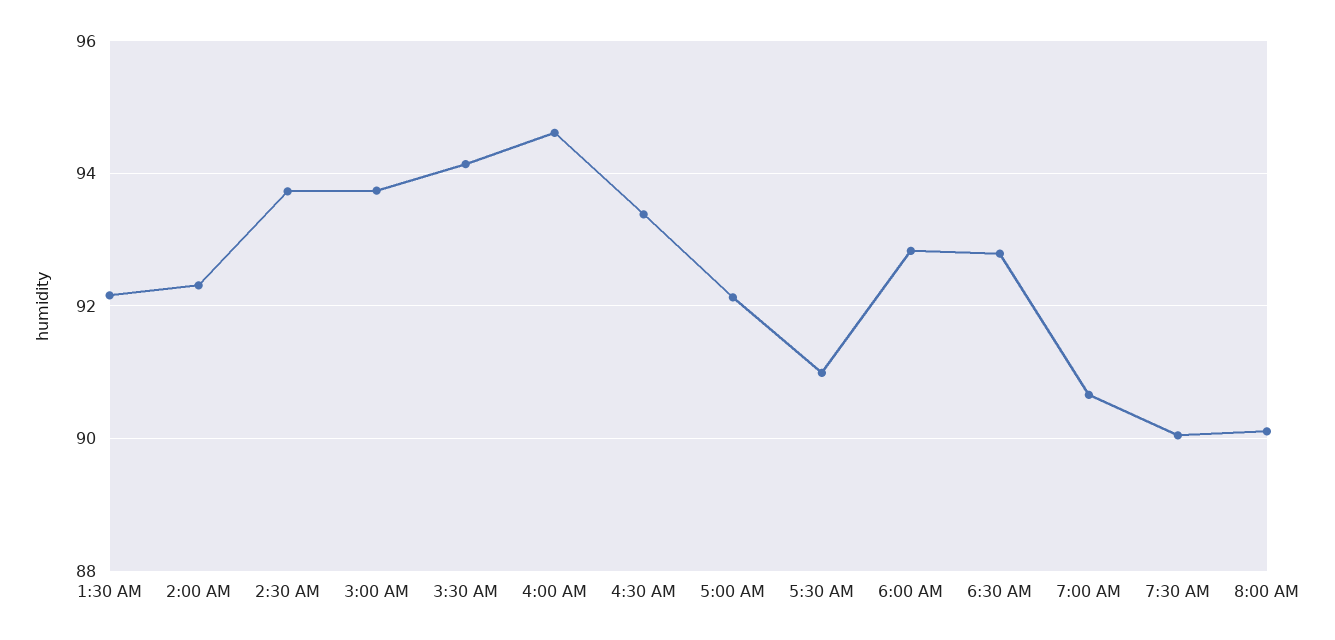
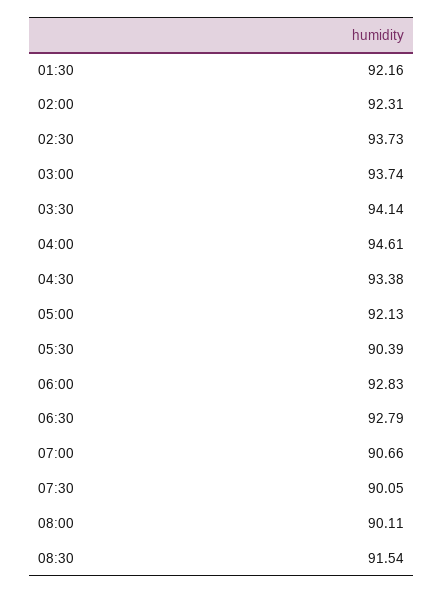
5:30 AM: 91 -> 90.39
08:30: none -> 91.54

